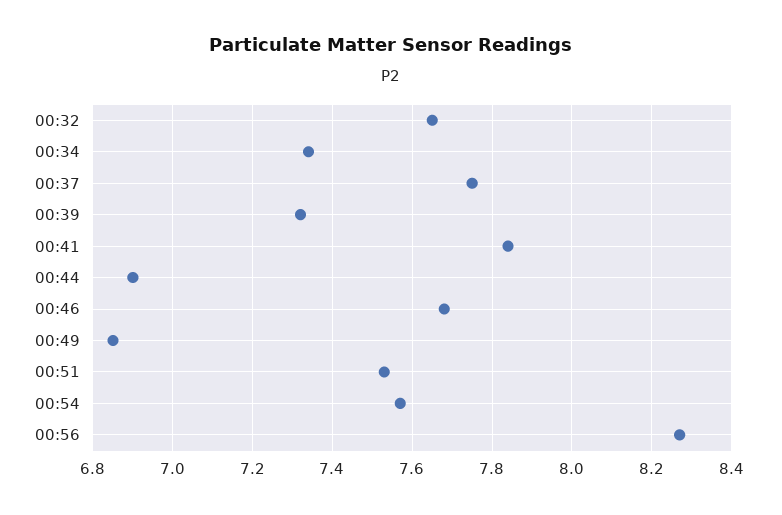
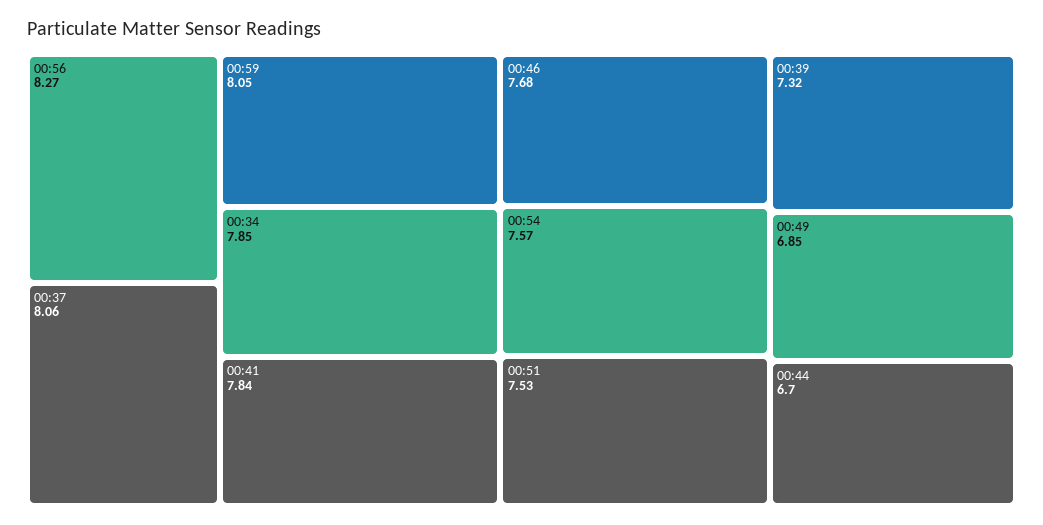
00:32: 7.65 -> none
00:34: 7.35 -> 7.85
00:37: 7.75 -> 8.06
00:44: 6.9 -> 6.7
00:59: none -> 8.05

